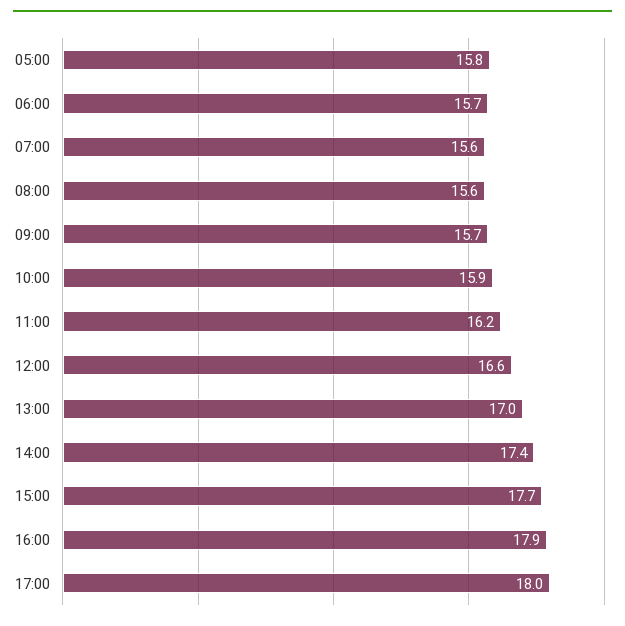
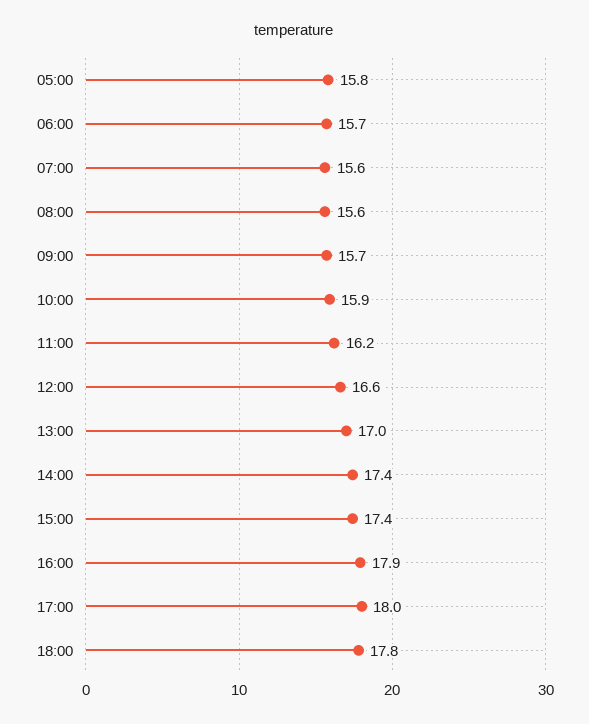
15:00: 17.7 -> 17.4
18:00: none -> 17.8

